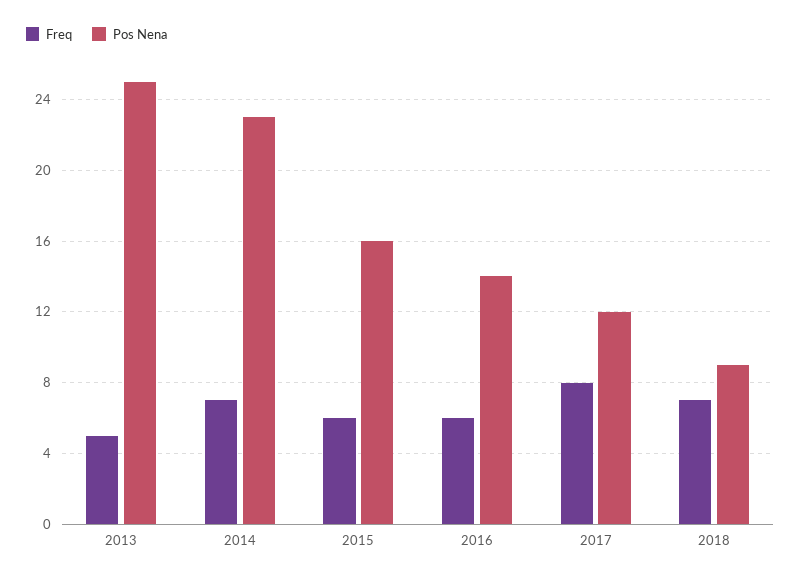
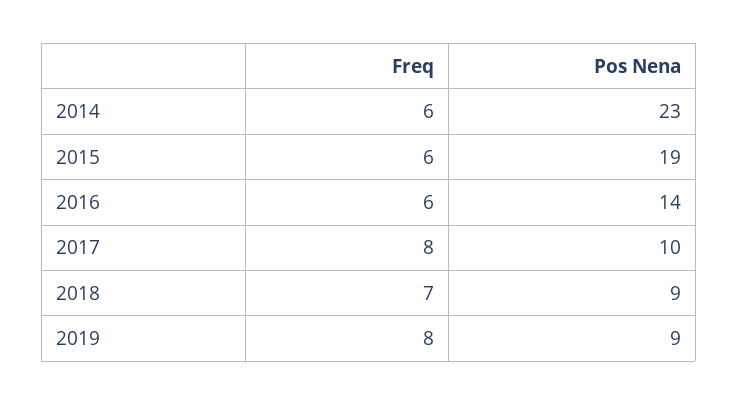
Freq, 2013: 5 -> none
Pos Nena, 2013: 25 -> none
Freq, 2014: 7 -> 6
Pos Nena, 2015: 16 -> 19
Pos Nena, 2017: 12 -> 10
Freq, 2019: none -> 8
Pos Nena, 2019: none -> 9

